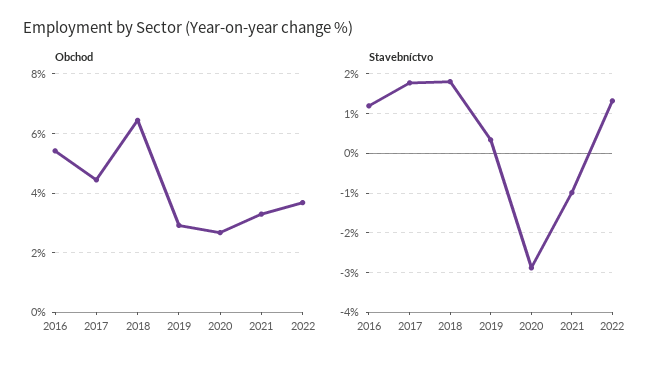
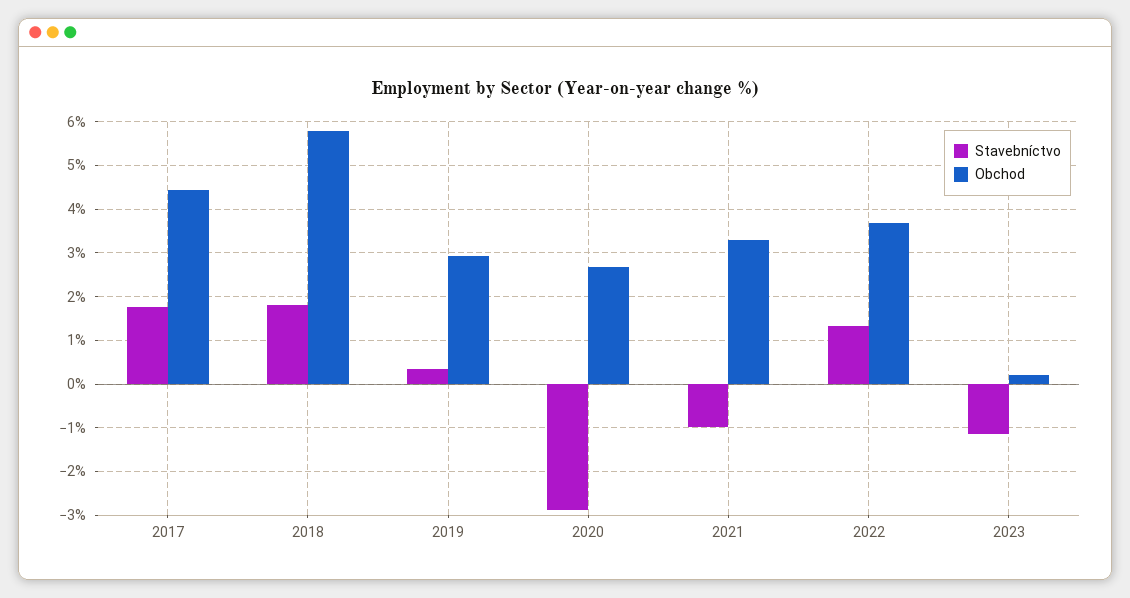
Obchod, 2016: 5.5 -> none
Obchod, 2018: 6.5 -> 5.8
Stavebníctvo, 2016: 1.2 -> none
Stavebníctvo, 2023: none -> -1.2
Obchod, 2023: none -> 0.2

